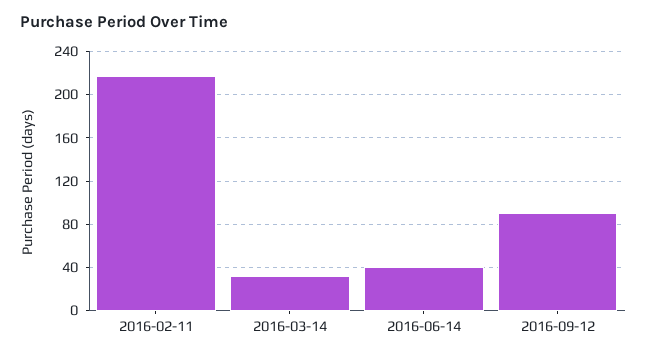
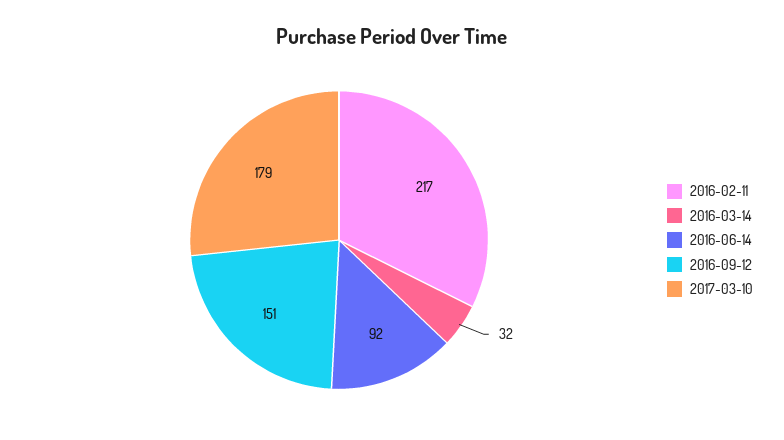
2016-06-14: 40 -> 92
2016-09-12: 90 -> 151
2017-03-10: none -> 179

